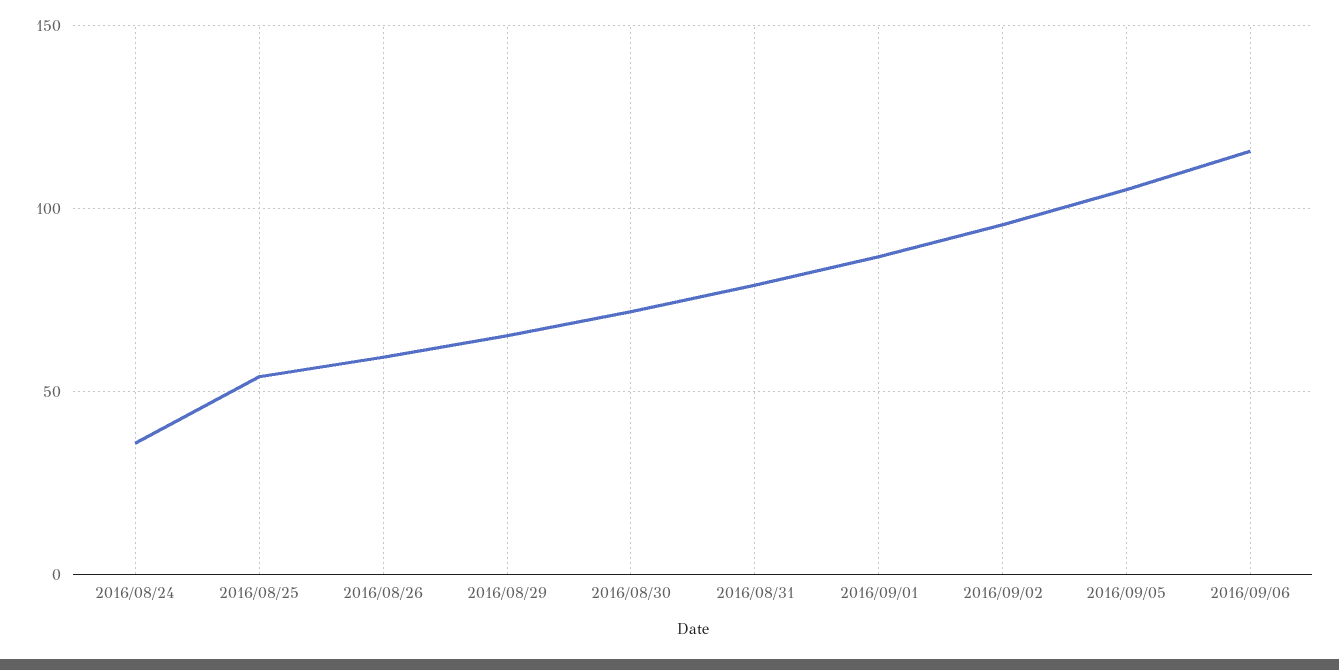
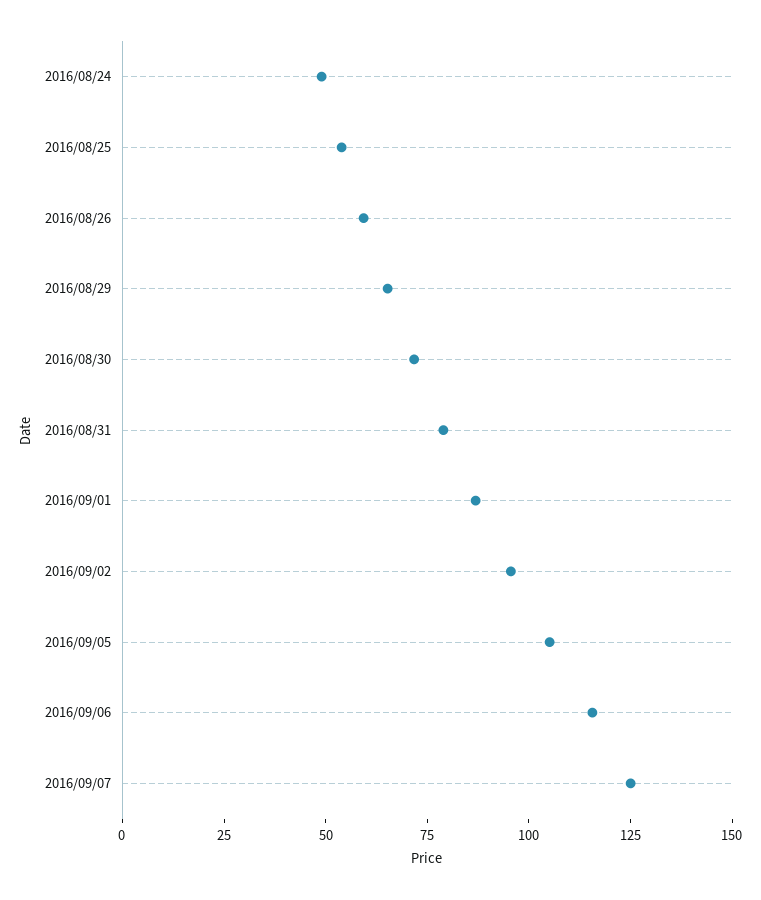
2016/08/24: 35 -> 50
2016/09/07: none -> 125

